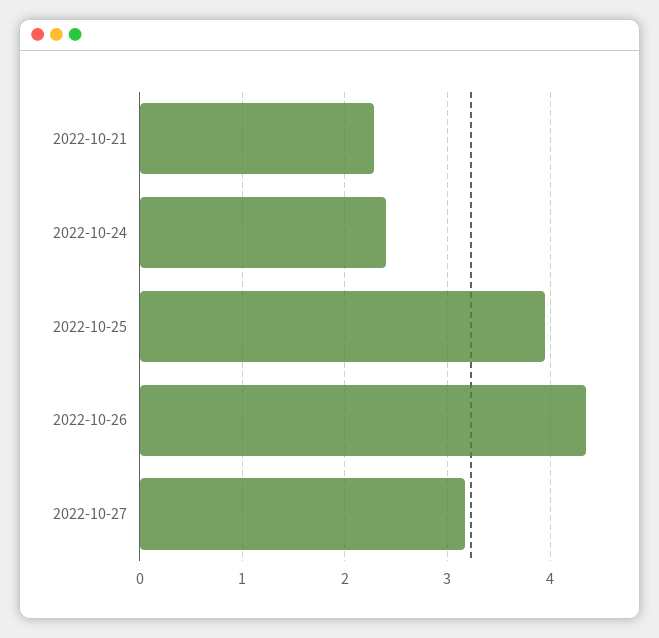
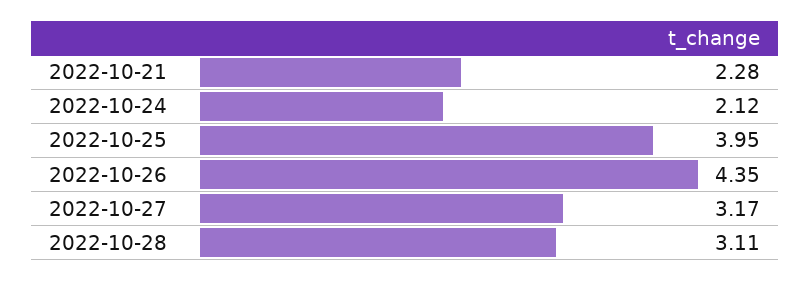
2022-10-24: 2.4 -> 2.12
2022-10-28: none -> 3.11

